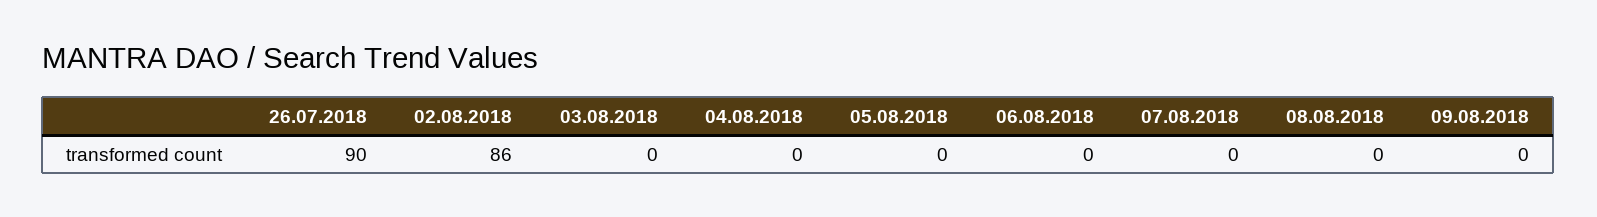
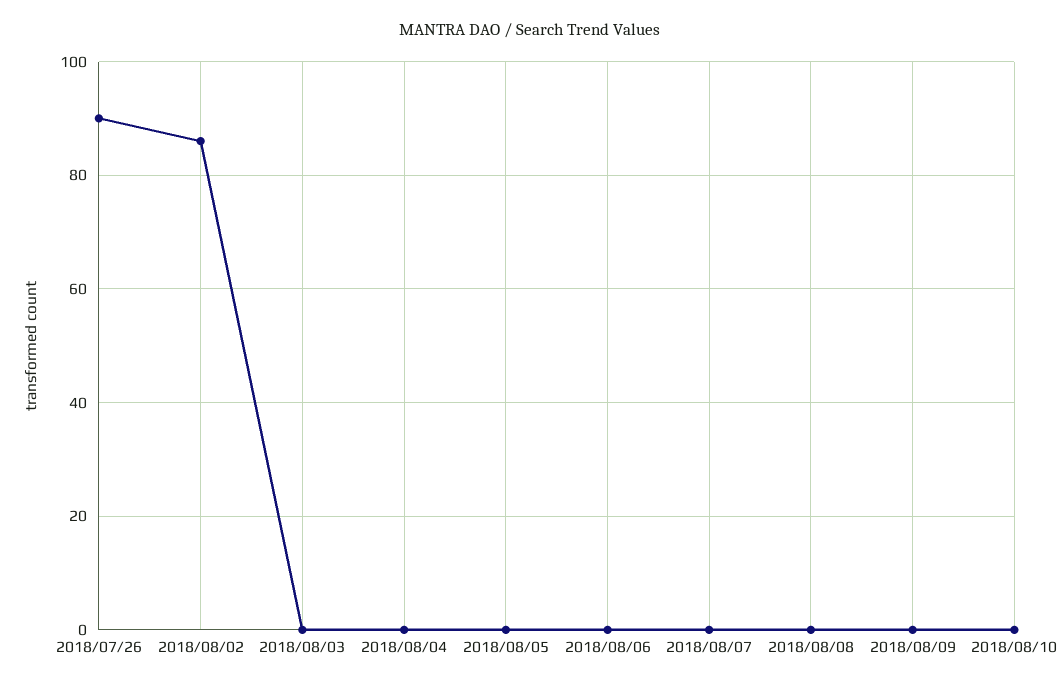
2018/08/10: none -> 0

